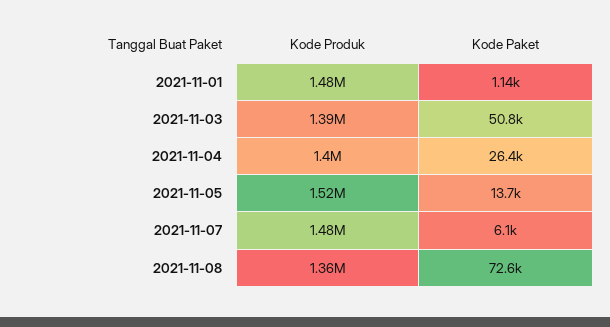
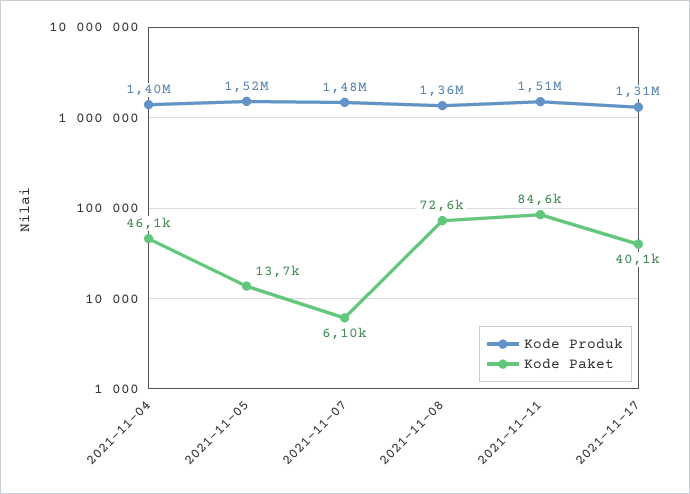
Kode Produk, 2021-11-01: 1480000 -> none
Kode Paket, 2021-11-01: 1140 -> none
Kode Produk, 2021-11-03: 1390000 -> none
Kode Paket, 2021-11-03: 50800 -> none
Kode Paket, 2021-11-04: 26400 -> 46100
Kode Produk, 2021-11-11: none -> 1510000
Kode Paket, 2021-11-11: none -> 84600
Kode Produk, 2021-11-17: none -> 1310000
Kode Paket, 2021-11-17: none -> 40100

